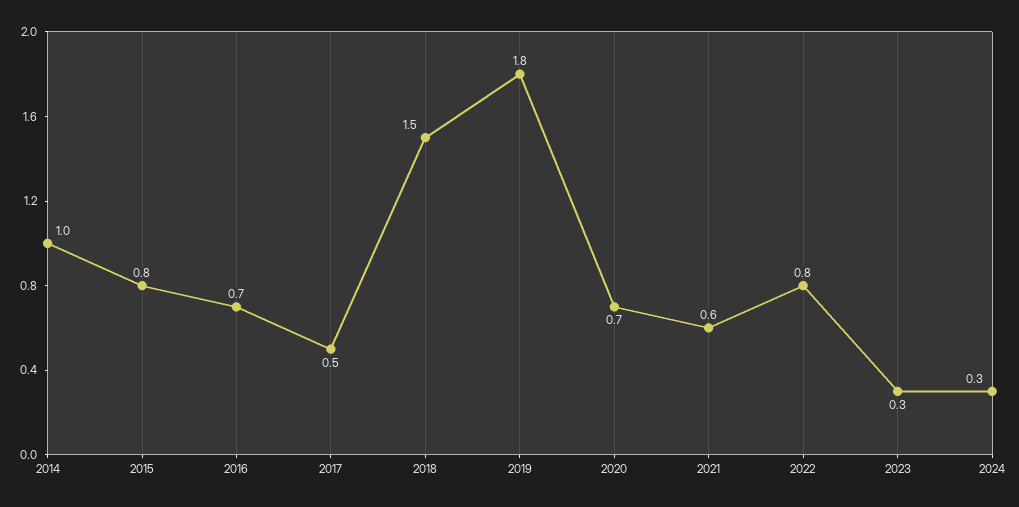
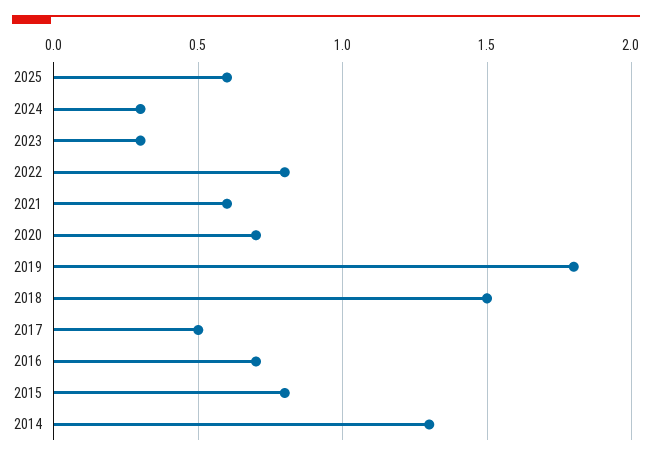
2014: 1 -> 1.3
2025: none -> 0.6

